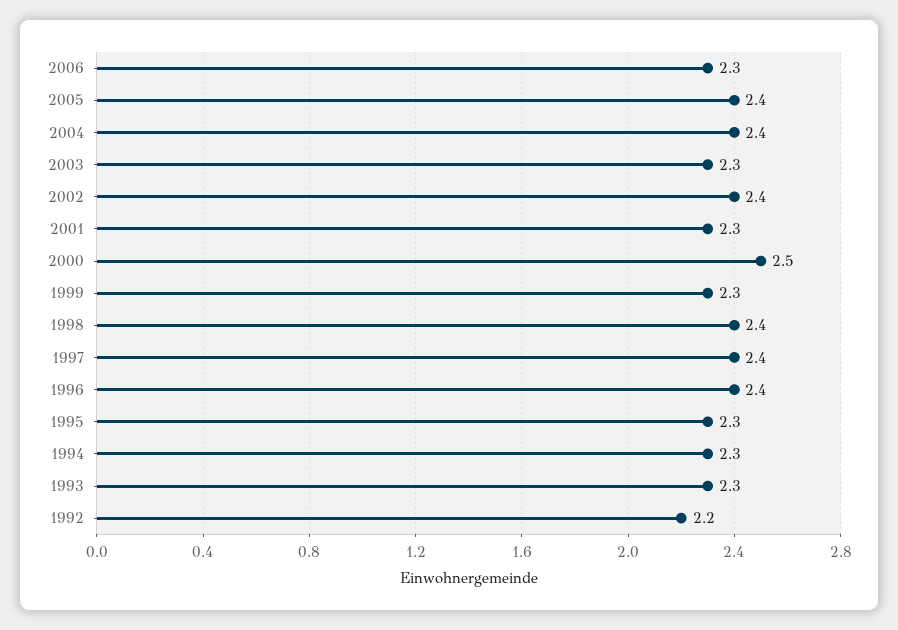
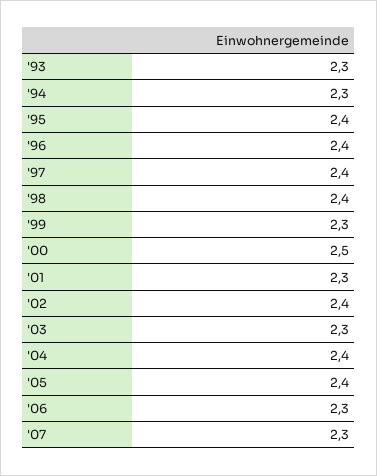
1995: 2.3 -> 2.4
1992: 2.2 -> none
'07: none -> 2.3

